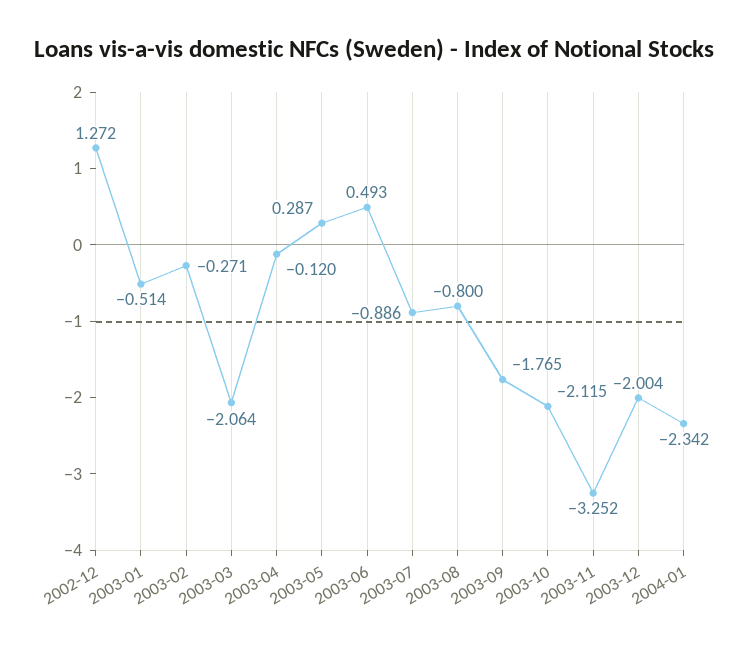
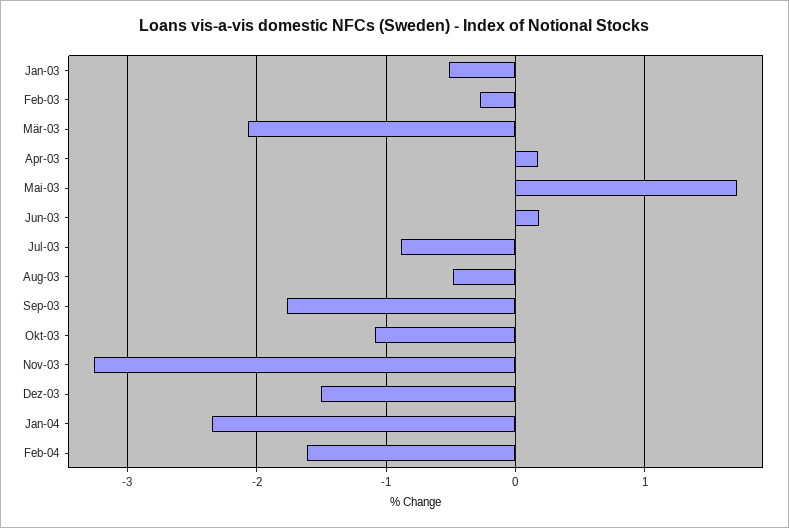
2002-12: 1.272 -> none
2003-04: -0.12 -> 0.2
2003-05: 0.287 -> 1.7
2003-06: 0.493 -> 0.2
2003-08: -0.8 -> -0.5
2003-10: -2.115 -> -1.1
2003-12: -2.004 -> -1.5
Feb-04: none -> -1.6

